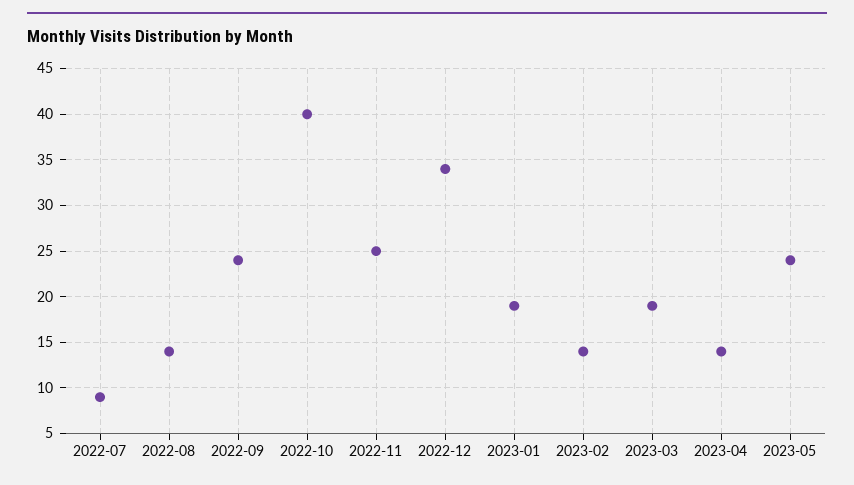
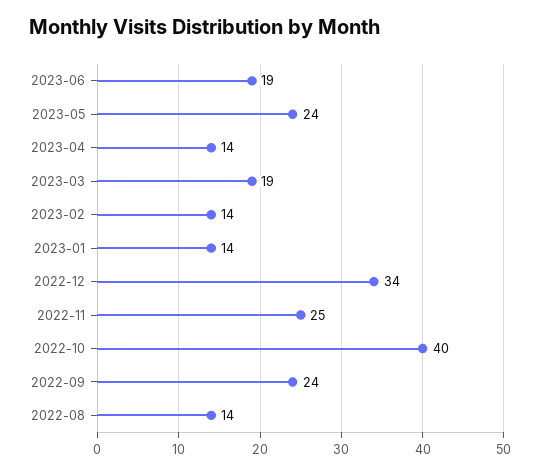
2022-07: 9 -> none
2023-01: 19 -> 14
2023-06: none -> 19

